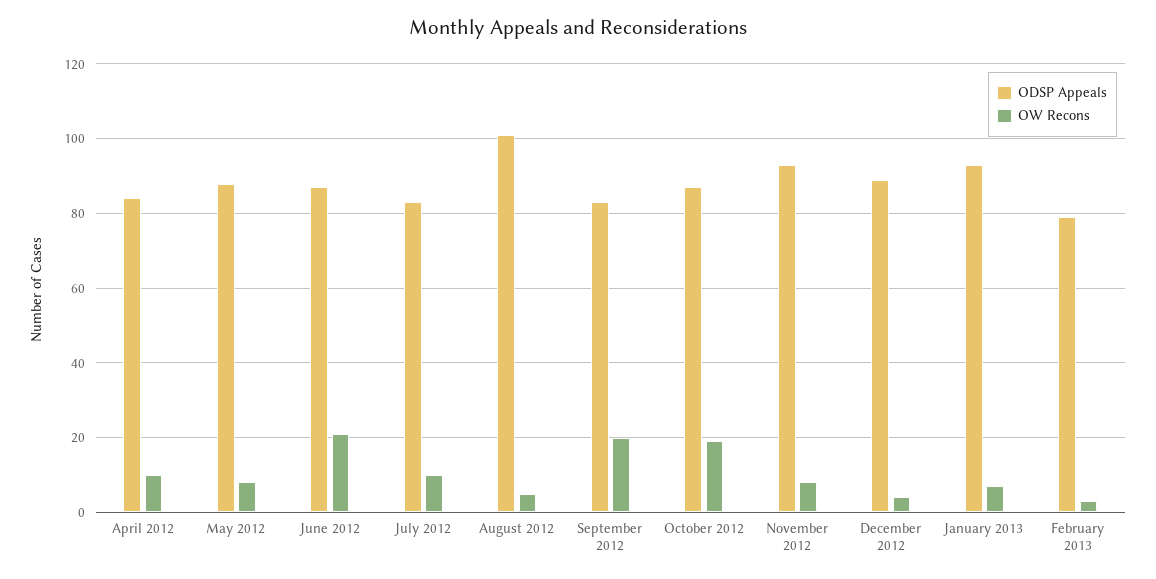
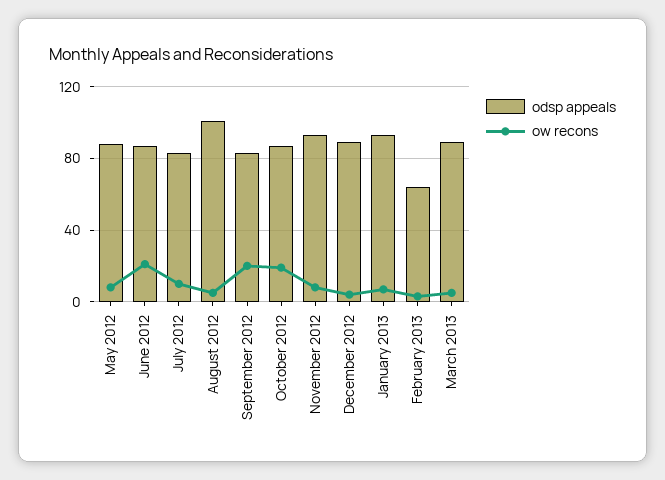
ODSP Appeals, April 2012: 85 -> none
OW Recons, April 2012: 10 -> none
ODSP Appeals, February 2013: 80 -> 65
ODSP Appeals, March 2013: none -> 90
OW Recons, March 2013: none -> 5

